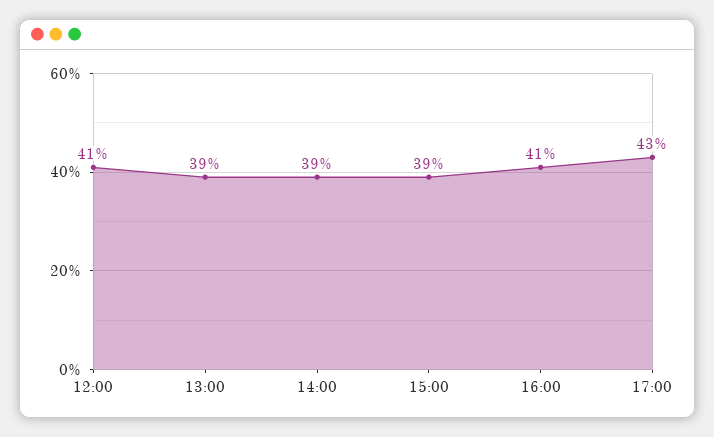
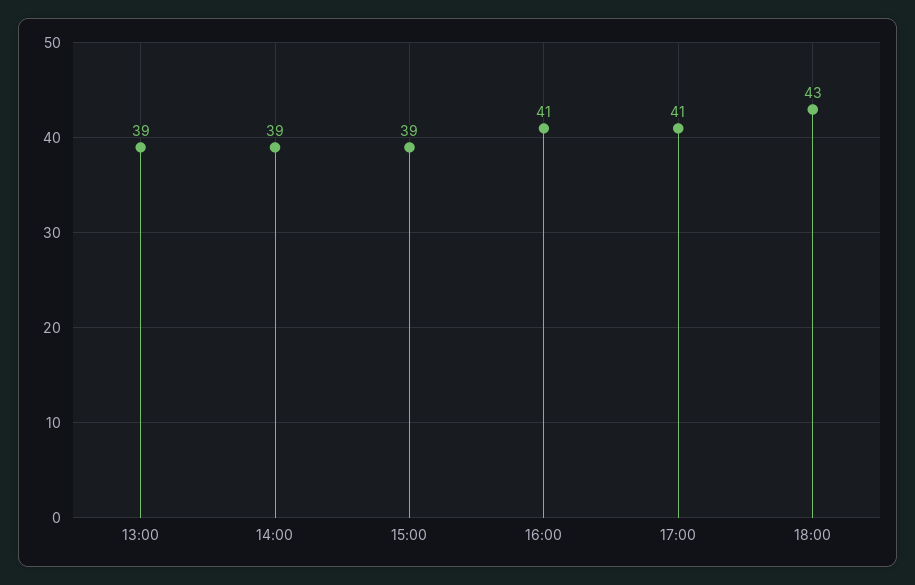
12:00: 41 -> none
17:00: 43 -> 41
18:00: none -> 43

